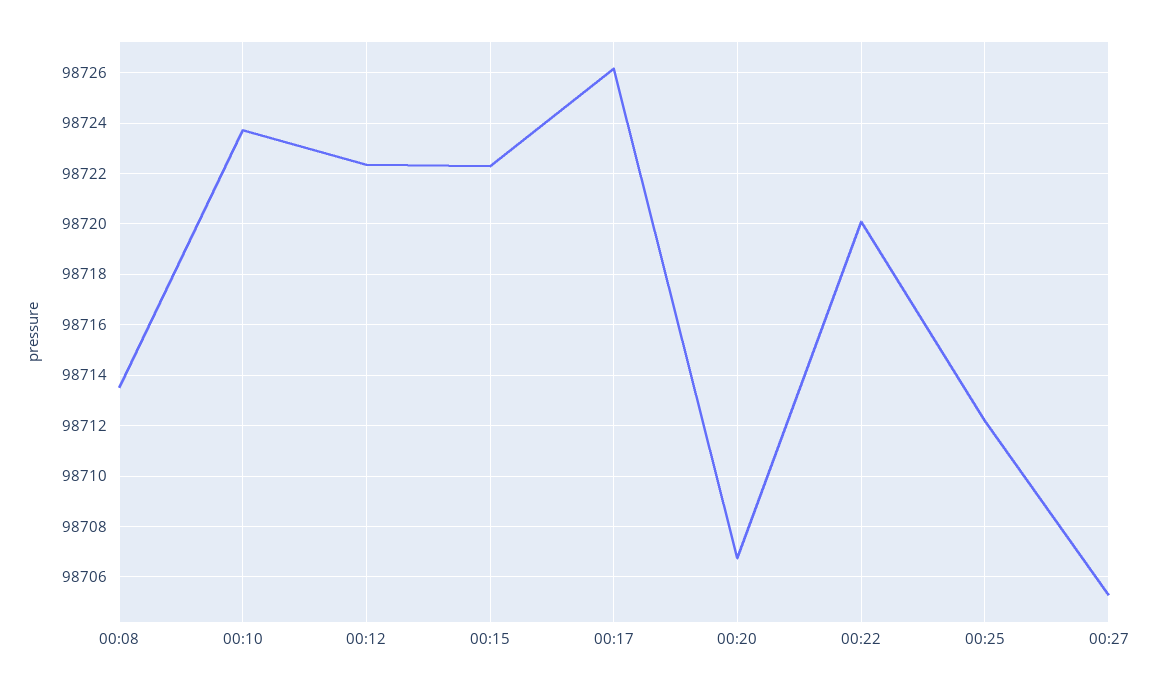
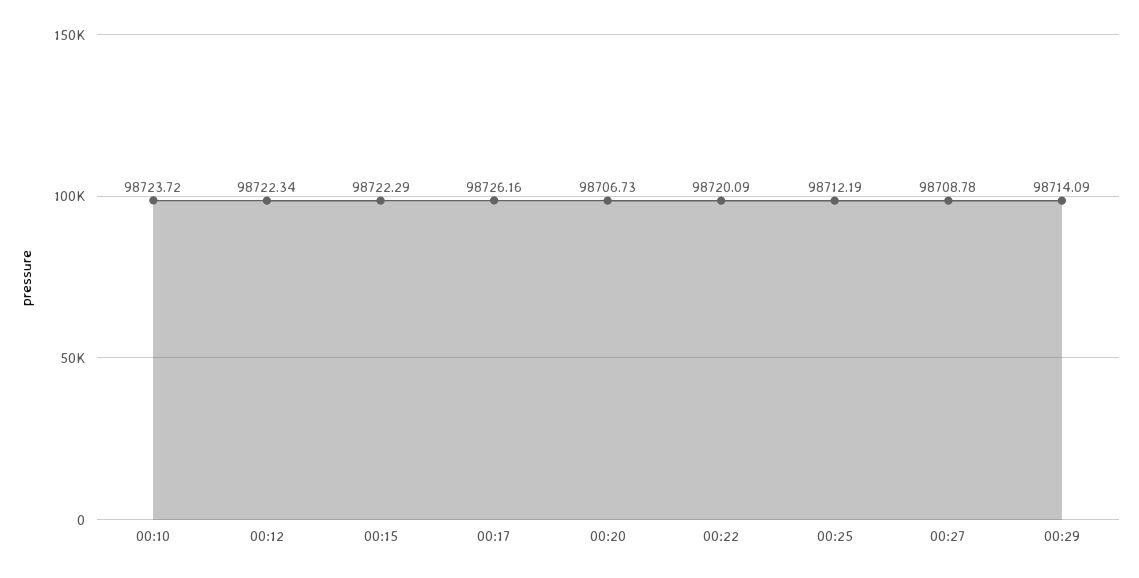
00:08: 98713.5 -> none
00:27: 98705.25 -> 98708.78
00:29: none -> 98714.09

